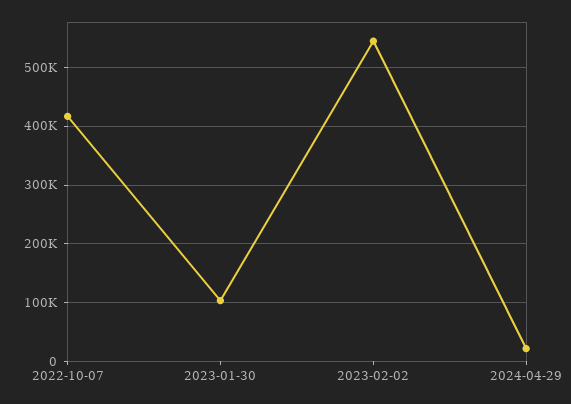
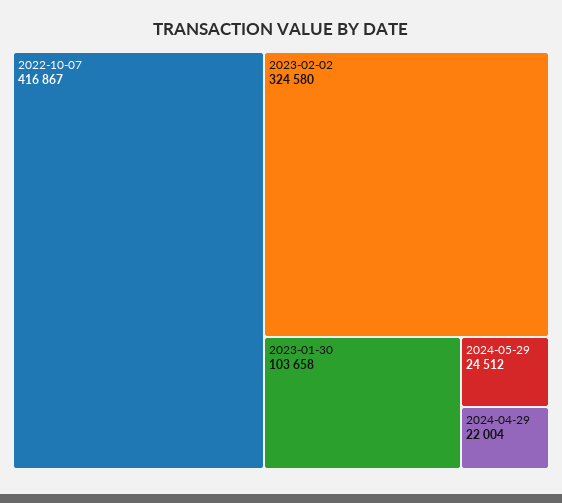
2023-02-02: 540000 -> 324580
2024-05-29: none -> 24512

